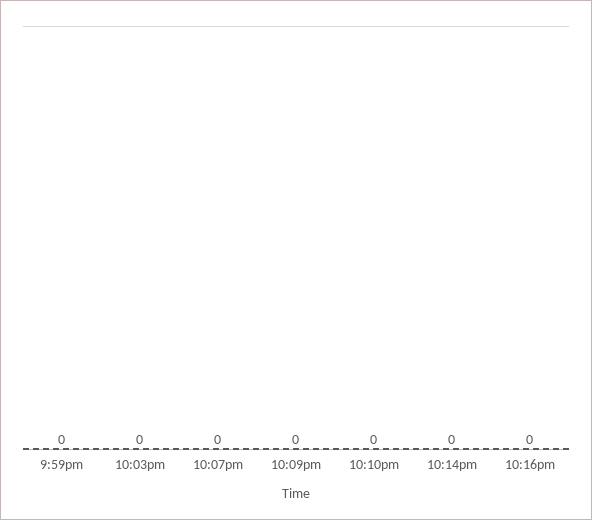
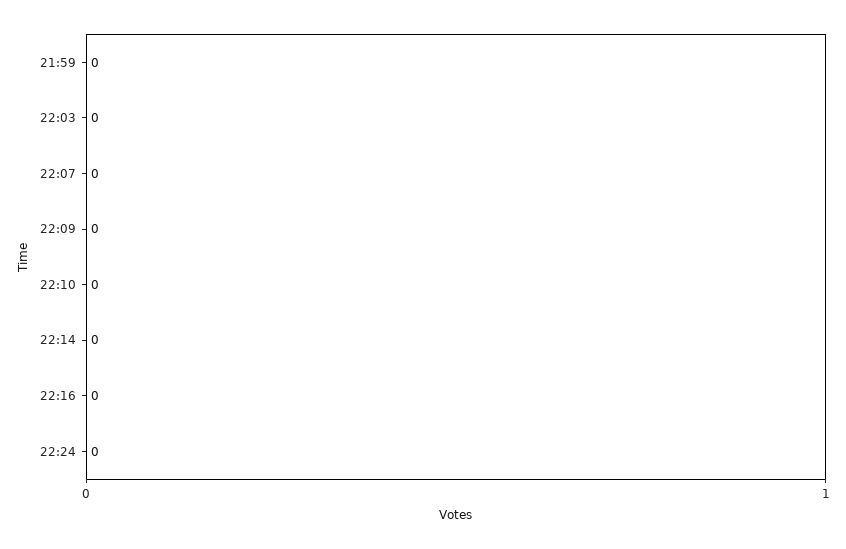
22:24: none -> 0

